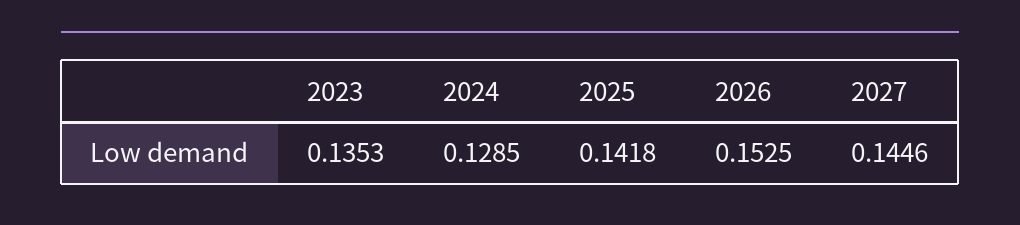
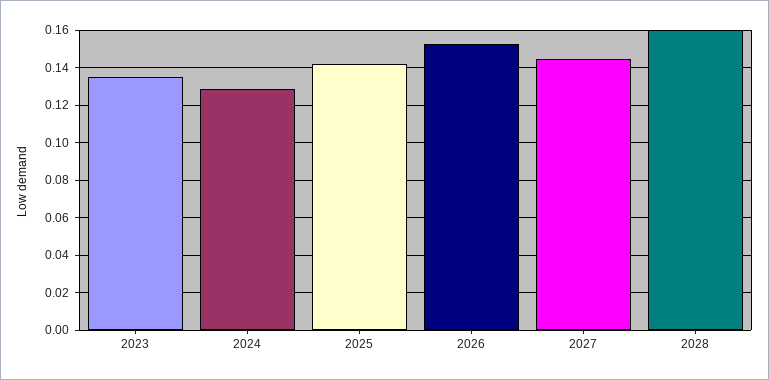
2028: none -> 0.16

